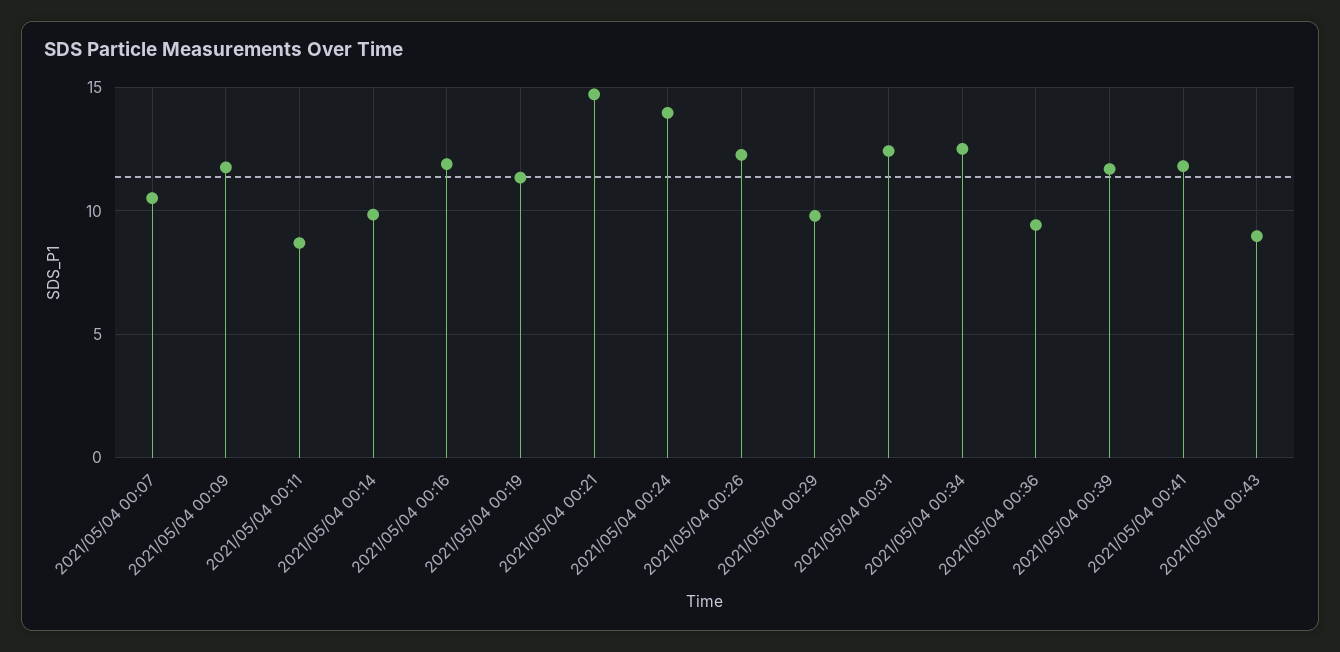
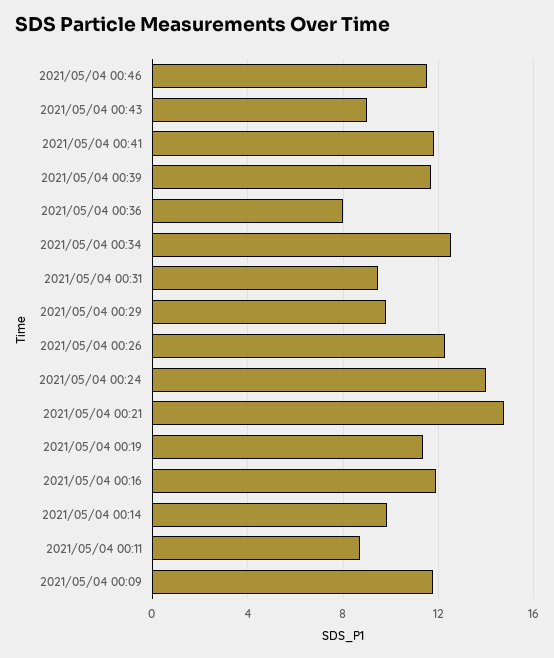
2021/05/04 00:07: 10.5 -> none
2021/05/04 00:31: 12.5 -> 9.5
2021/05/04 00:36: 9.5 -> 8
2021/05/04 00:46: none -> 11.5

